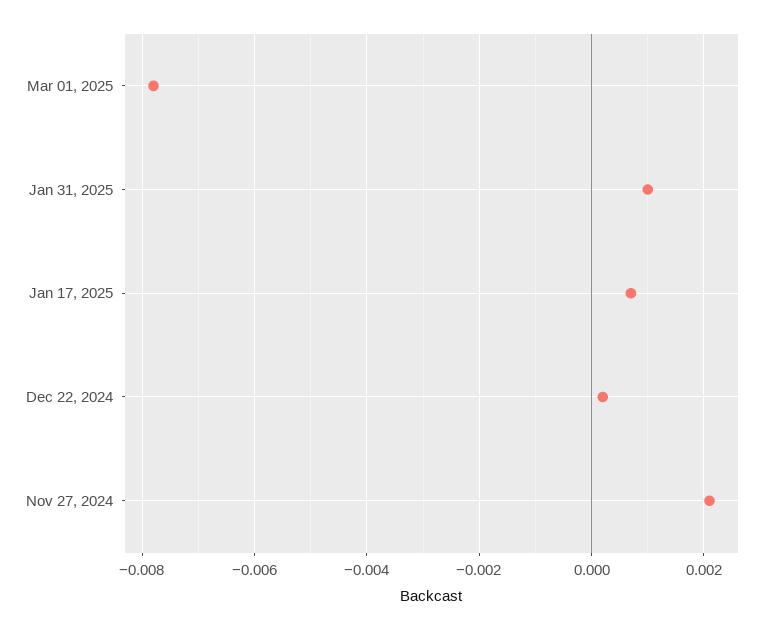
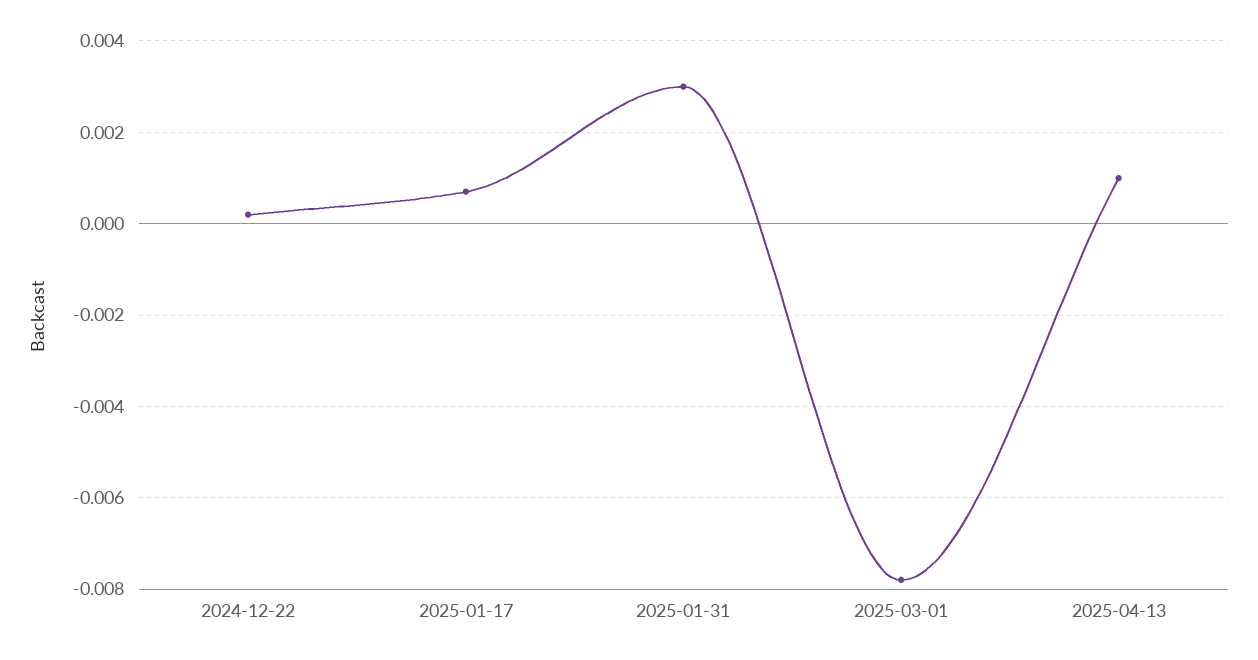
Jan 31, 2025: 0.001 -> 0.003
Nov 27, 2024: 0.002 -> none
2025-04-13: none -> 0.001

